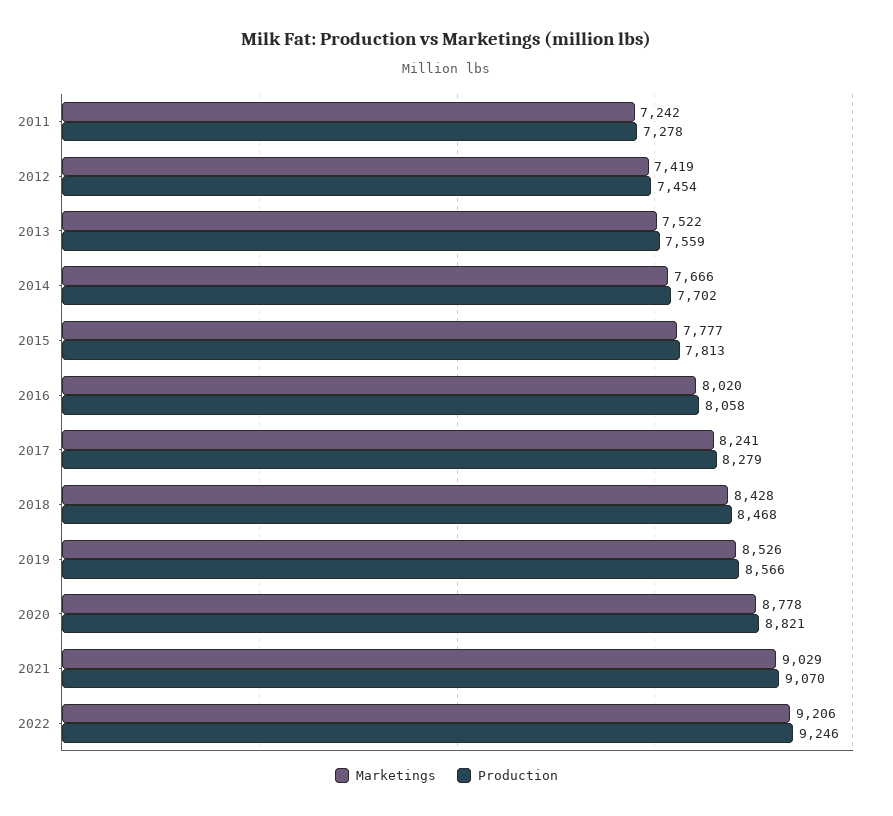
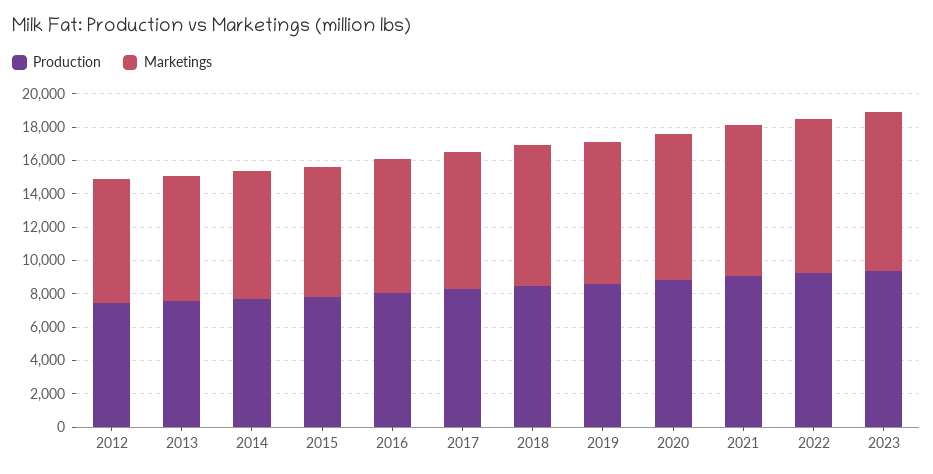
Marketings, 2011: 7242 -> none
Production, 2011: 7278 -> none
Production, 2023: none -> 9500
Marketings, 2023: none -> 9500

